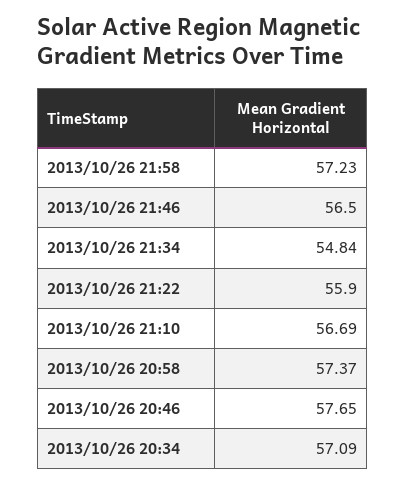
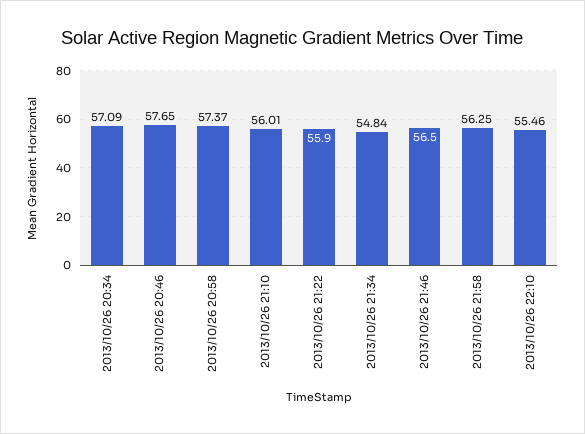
2013/10/26 21:58: 57.23 -> 56.25
2013/10/26 21:10: 56.69 -> 56.01
2013/10/26 22:10: none -> 55.46

